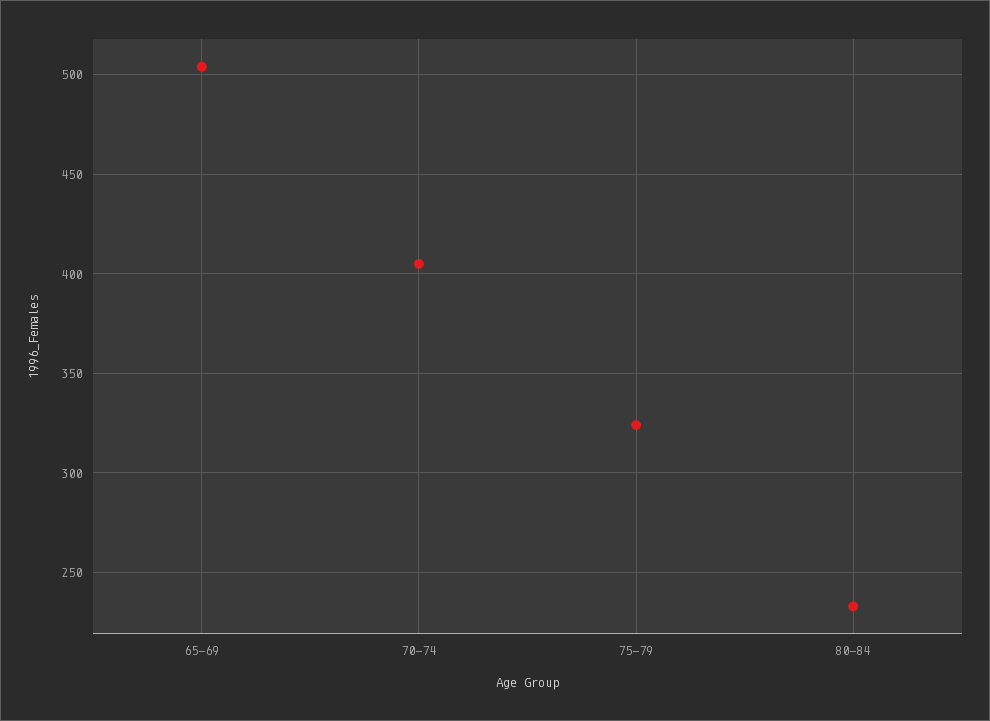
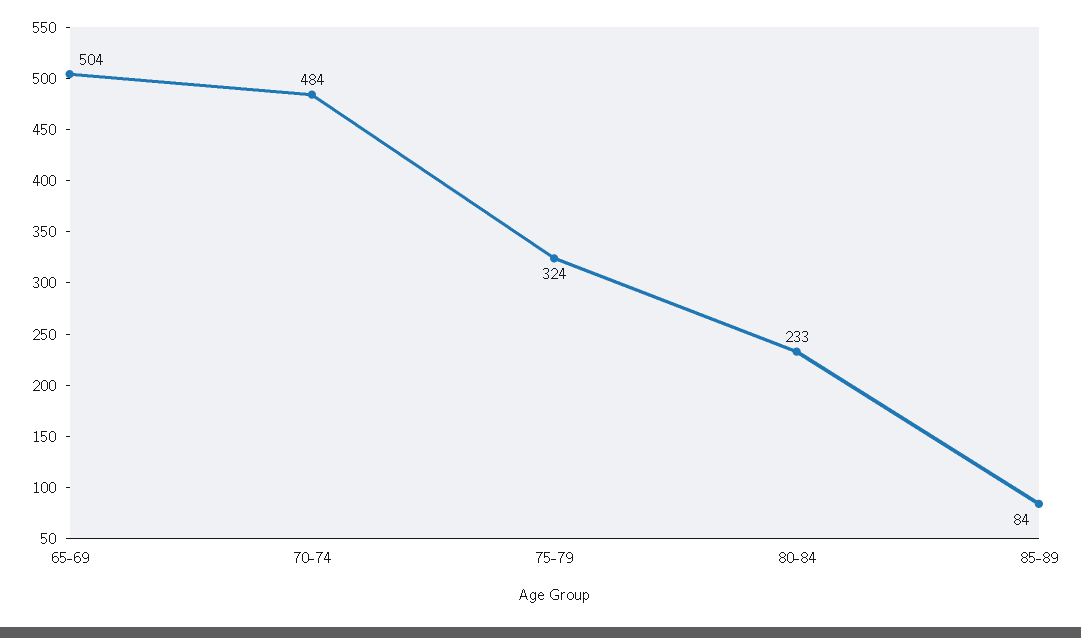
70-74: 405 -> 484
85-89: none -> 84

